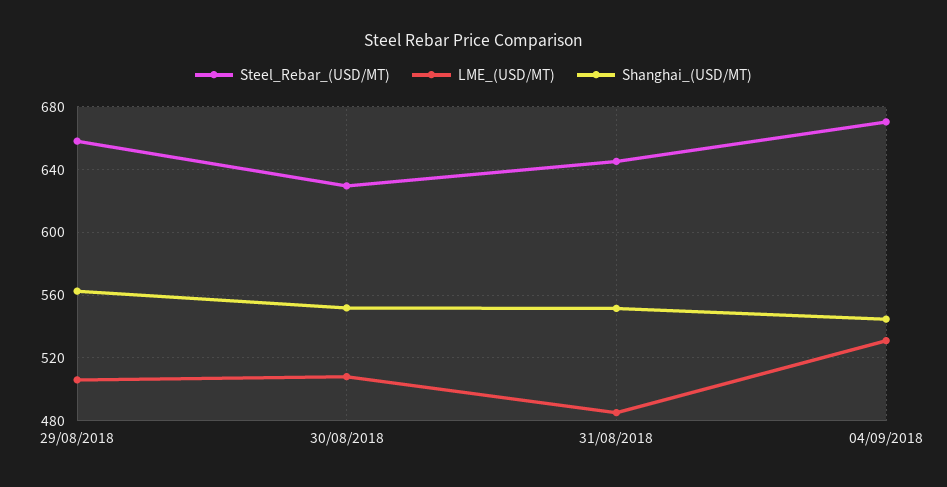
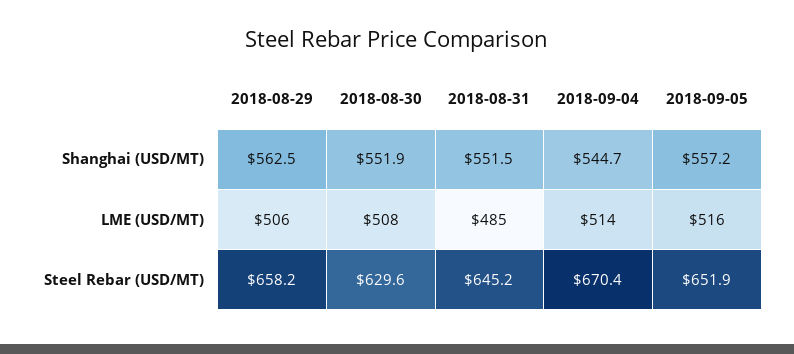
LME_(USD/MT), 04/09/2018: 530 -> 514
Shanghai_(USD/MT), 2018-09-05: none -> 557.2
LME_(USD/MT), 2018-09-05: none -> 516
Steel_Rebar_(USD/MT), 2018-09-05: none -> 651.9

